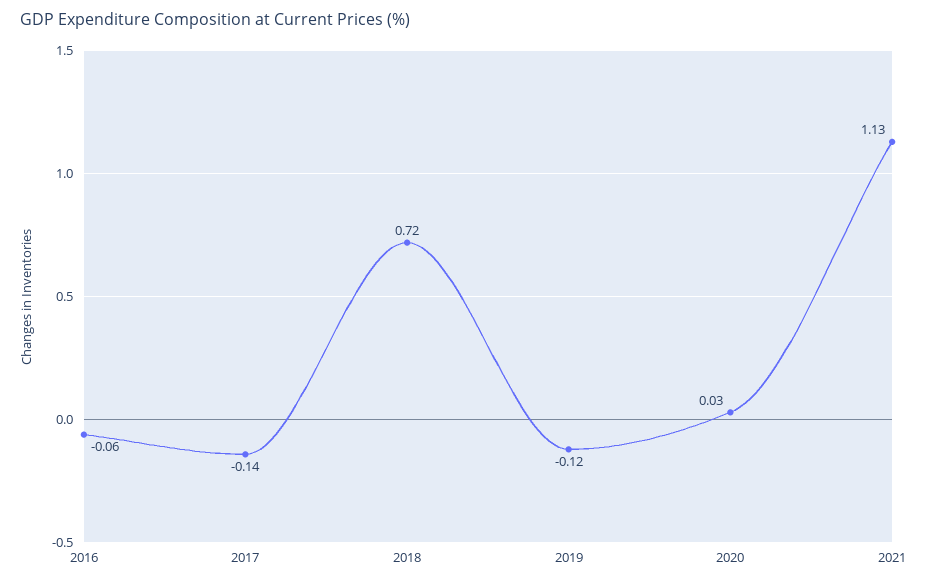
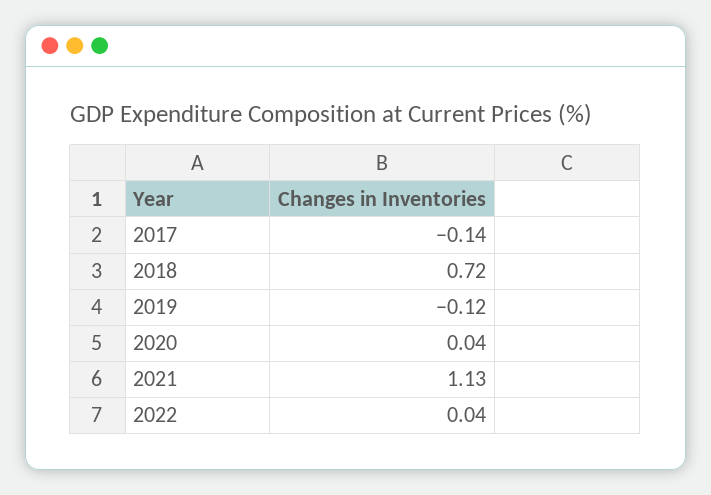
2016: -0.06 -> none
2020: 0.03 -> 0.04
2022: none -> 0.04

